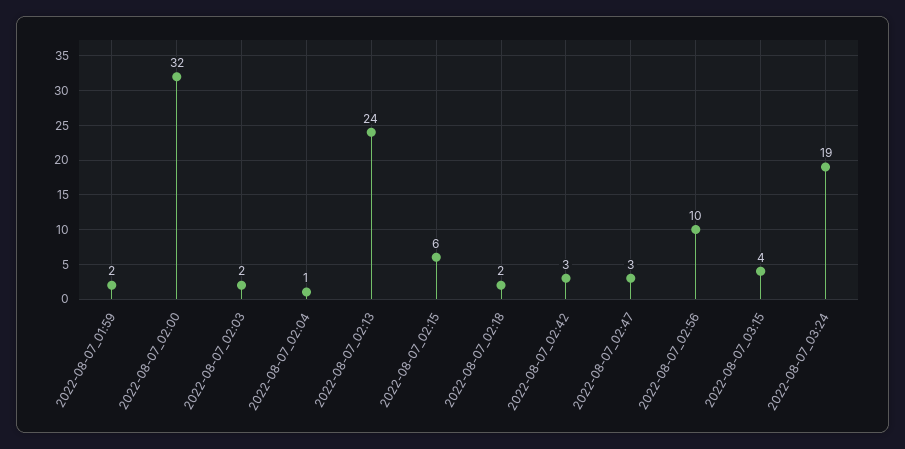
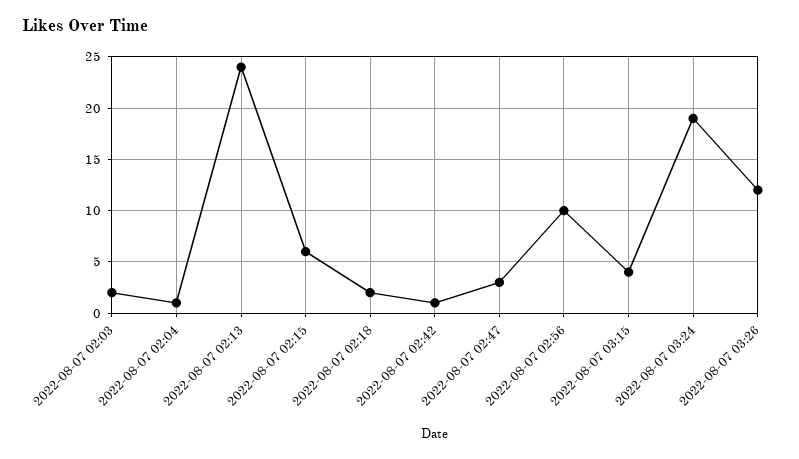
2022-08-07_01:59: 2 -> none
2022-08-07_02:00: 32 -> none
2022-08-07_02:42: 3 -> 1
2022-08-07 03:26: none -> 12

